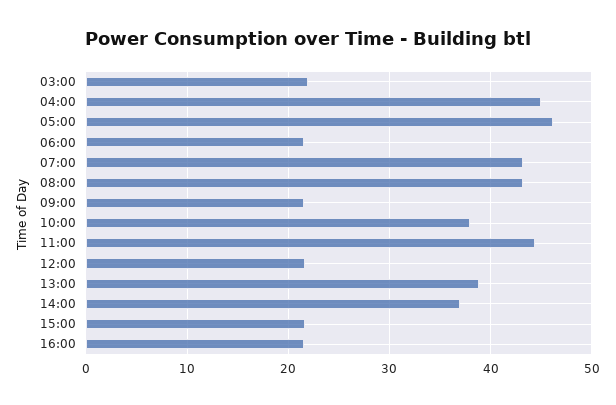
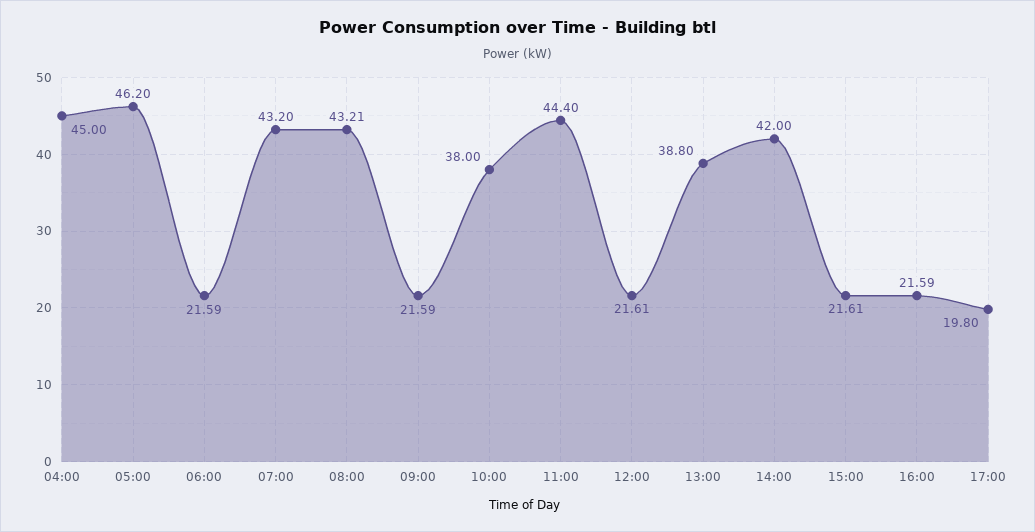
03:00: 22 -> none
14:00: 37 -> 42
17:00: none -> 19.8

